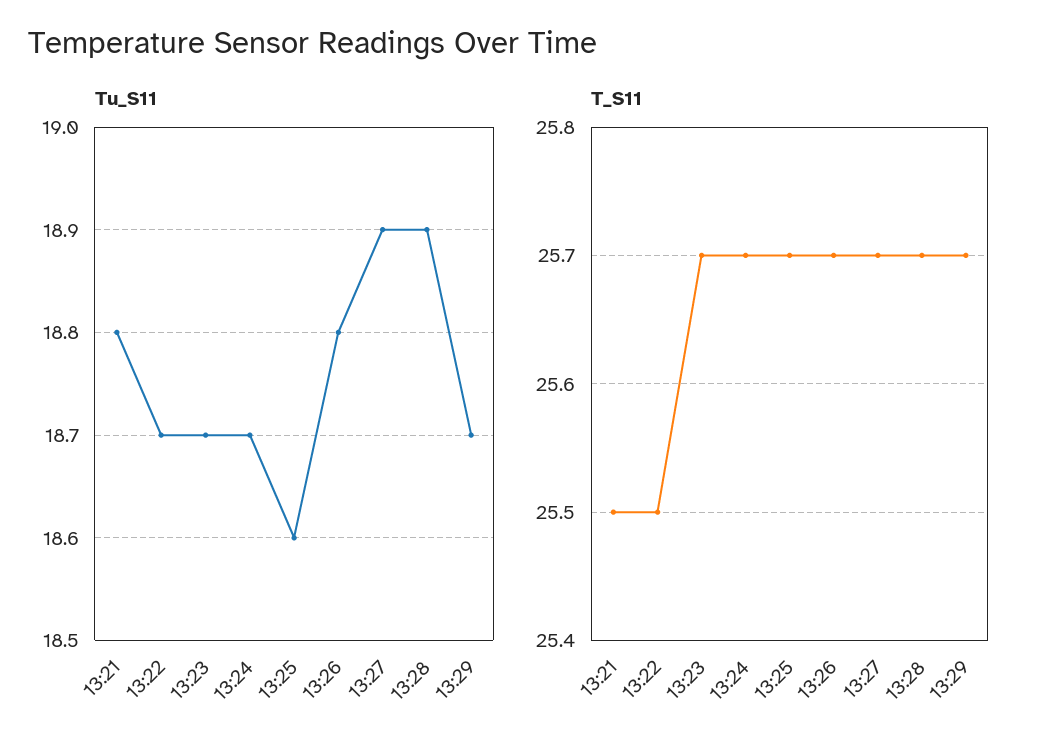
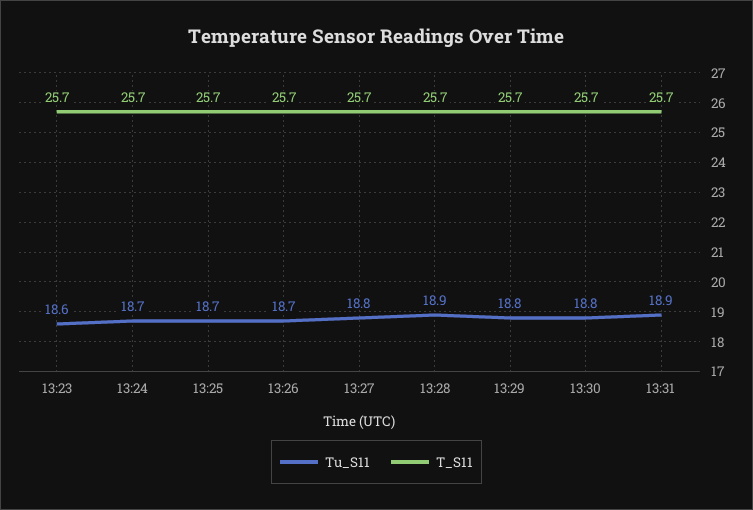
Tu_S11, 13:21: 18.8 -> none
Tu_S11, 13:22: 18.7 -> none
Tu_S11, 13:23: 18.7 -> 18.6
Tu_S11, 13:25: 18.6 -> 18.7
Tu_S11, 13:26: 18.8 -> 18.7
Tu_S11, 13:27: 18.9 -> 18.8
Tu_S11, 13:29: 18.7 -> 18.8
T_S11, 13:21: 25.5 -> none
T_S11, 13:22: 25.5 -> none
Tu_S11, 13:30: none -> 18.8
T_S11, 13:30: none -> 25.7
Tu_S11, 13:31: none -> 18.9
T_S11, 13:31: none -> 25.7

